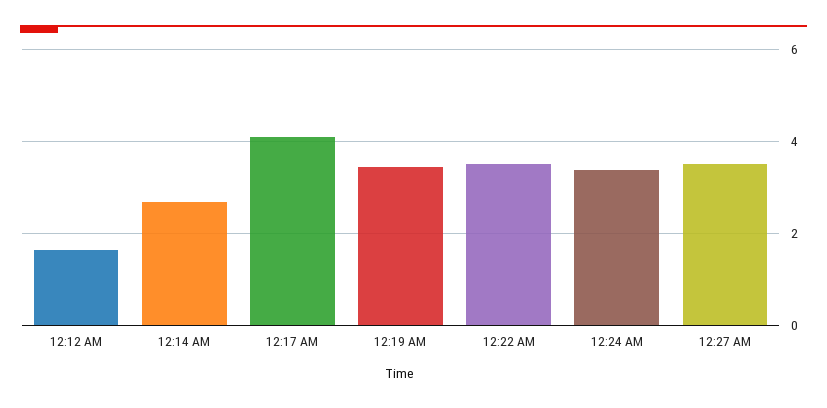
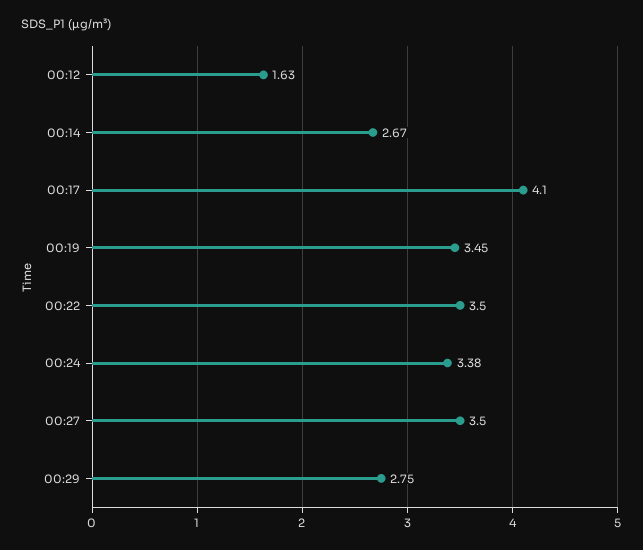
00:29: none -> 2.75

